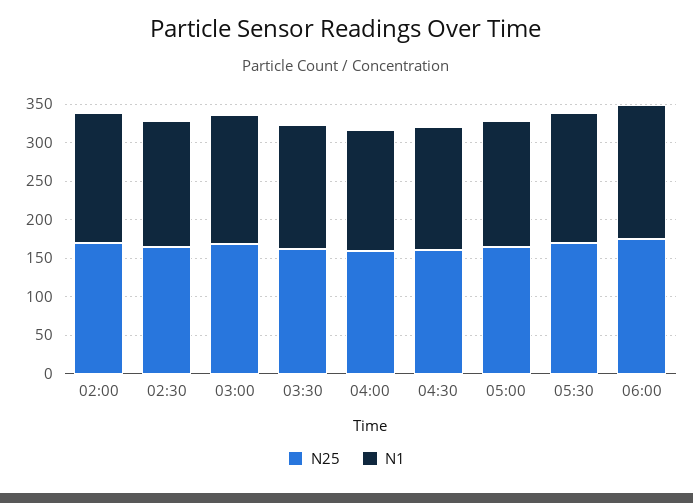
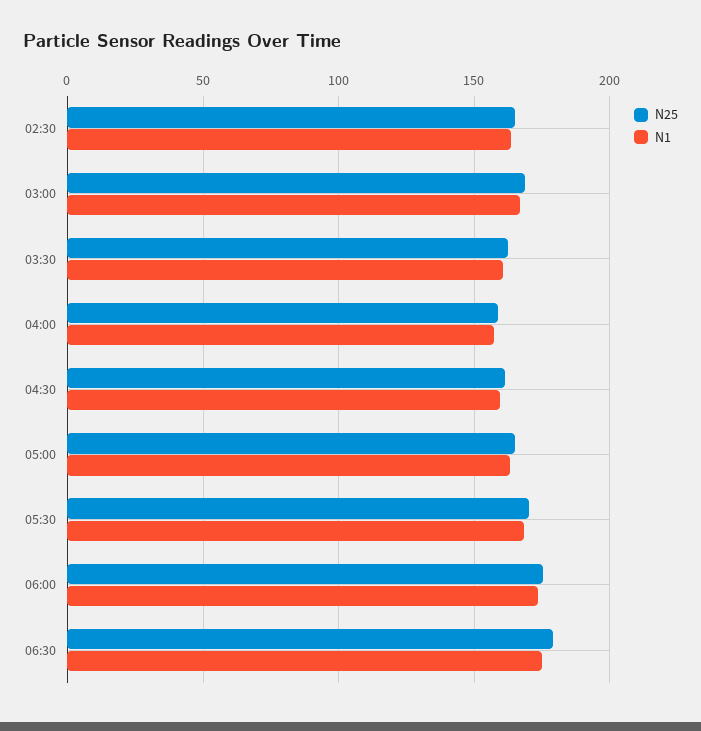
N25, 02:00: 175 -> none
N1, 02:00: 175 -> none
N25, 06:30: none -> 180
N1, 06:30: none -> 175

